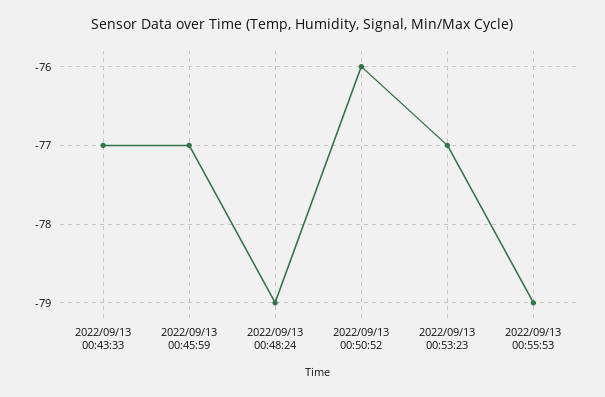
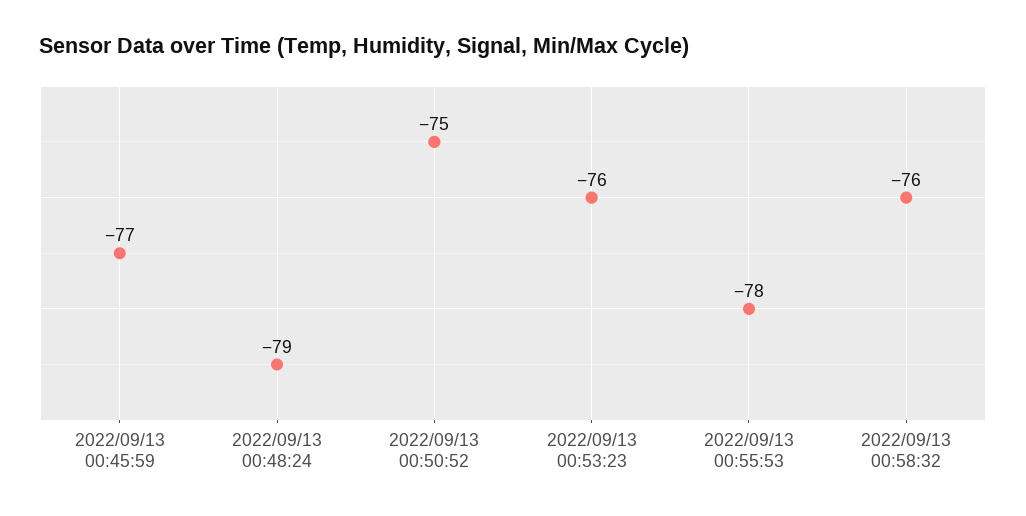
2022/09/13 00:43:33: -77 -> none
2022/09/13 00:50:52: -76 -> -75
2022/09/13 00:53:23: -77 -> -76
2022/09/13 00:55:53: -79 -> -78
2022/09/13 00:58:32: none -> -76

